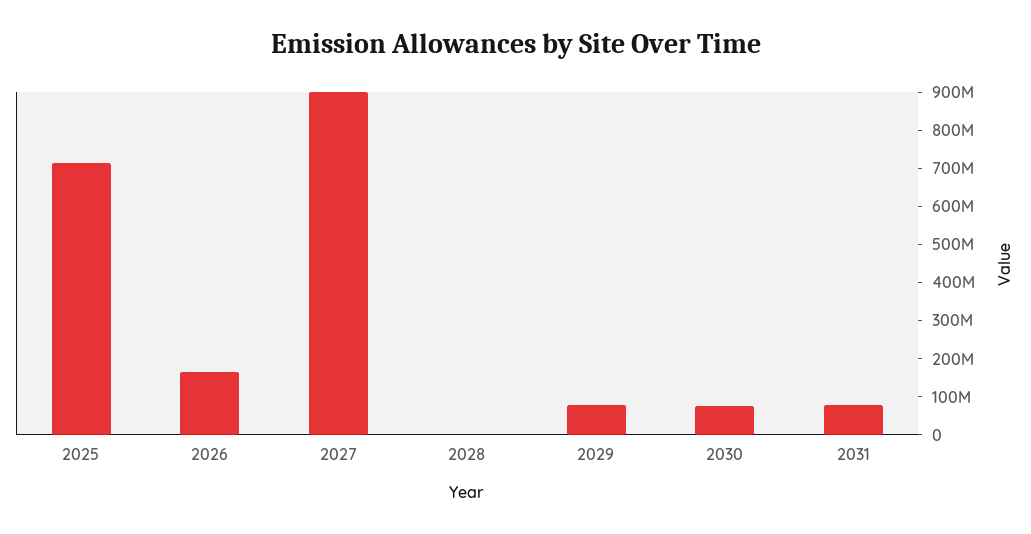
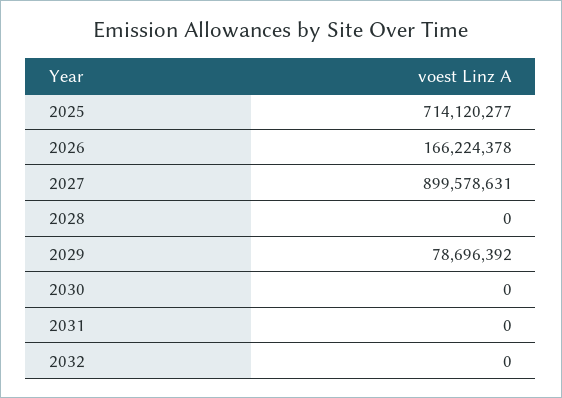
2030: 75000000 -> 0
2031: 75000000 -> 0
2032: none -> 0

